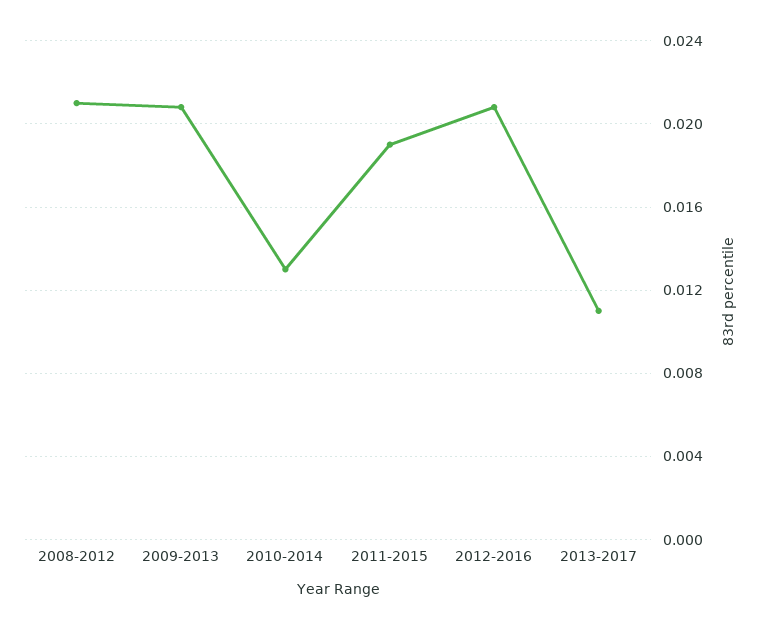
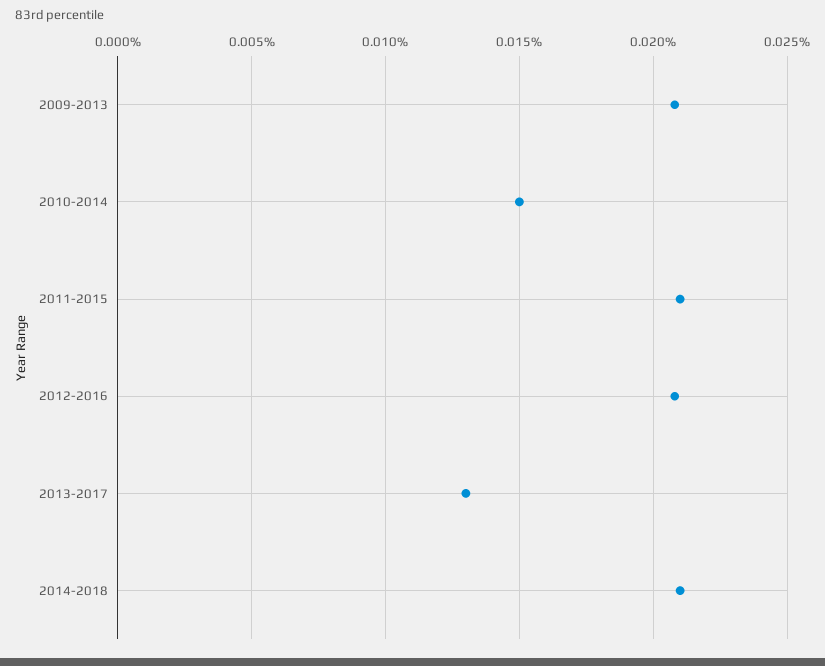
2008-2012: 0.021 -> none
2010-2014: 0.013 -> 0.015
2011-2015: 0.019 -> 0.021
2013-2017: 0.011 -> 0.013
2014-2018: none -> 0.021

